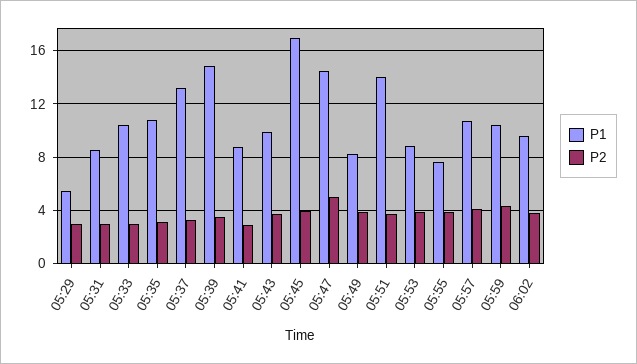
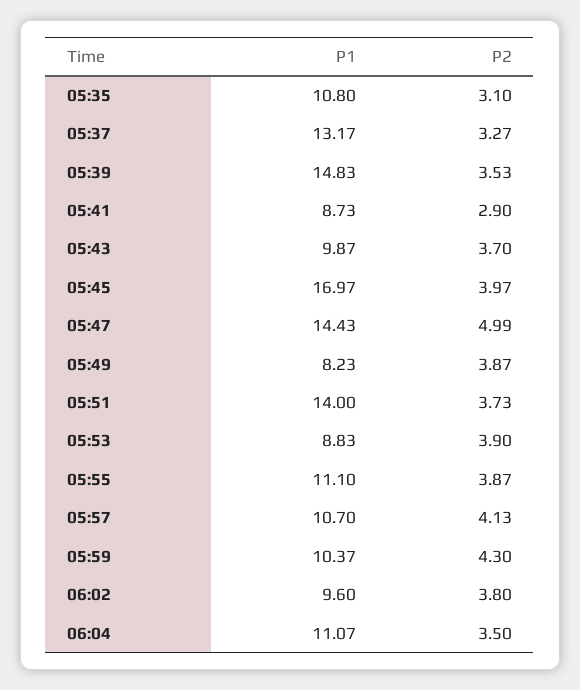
P1, 05:29: 5.5 -> none
P2, 05:29: 3 -> none
P1, 05:31: 8.5 -> none
P2, 05:31: 3 -> none
P1, 05:33: 10.5 -> none
P2, 05:33: 3 -> none
P1, 05:55: 7.5 -> 11.1
P1, 06:04: none -> 11.07
P2, 06:04: none -> 3.5

